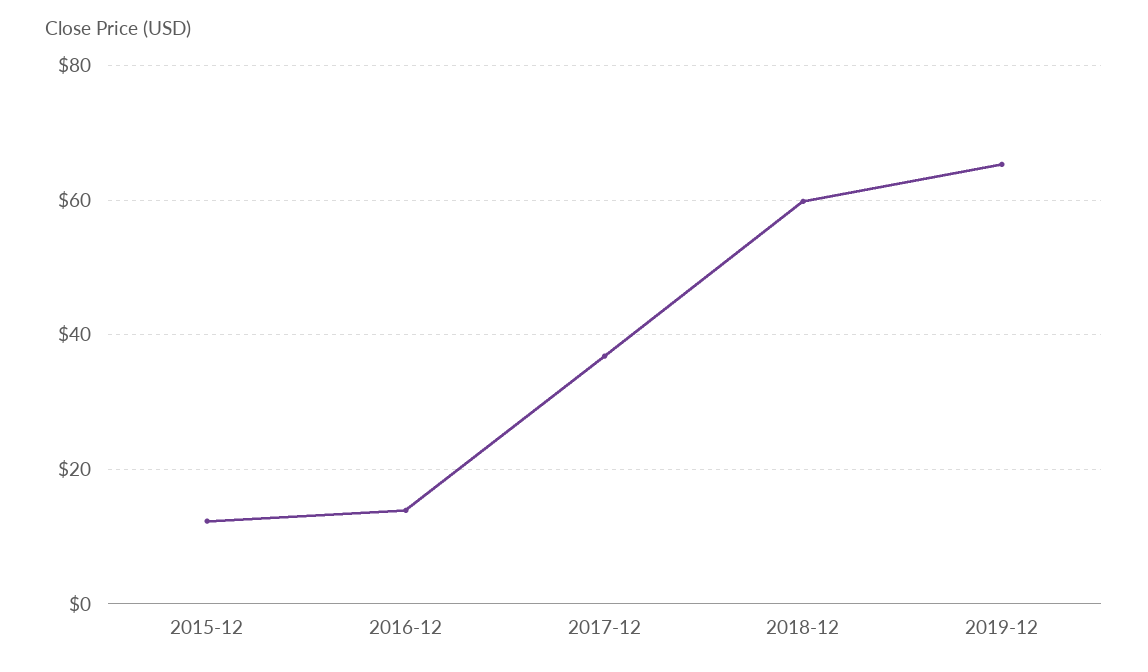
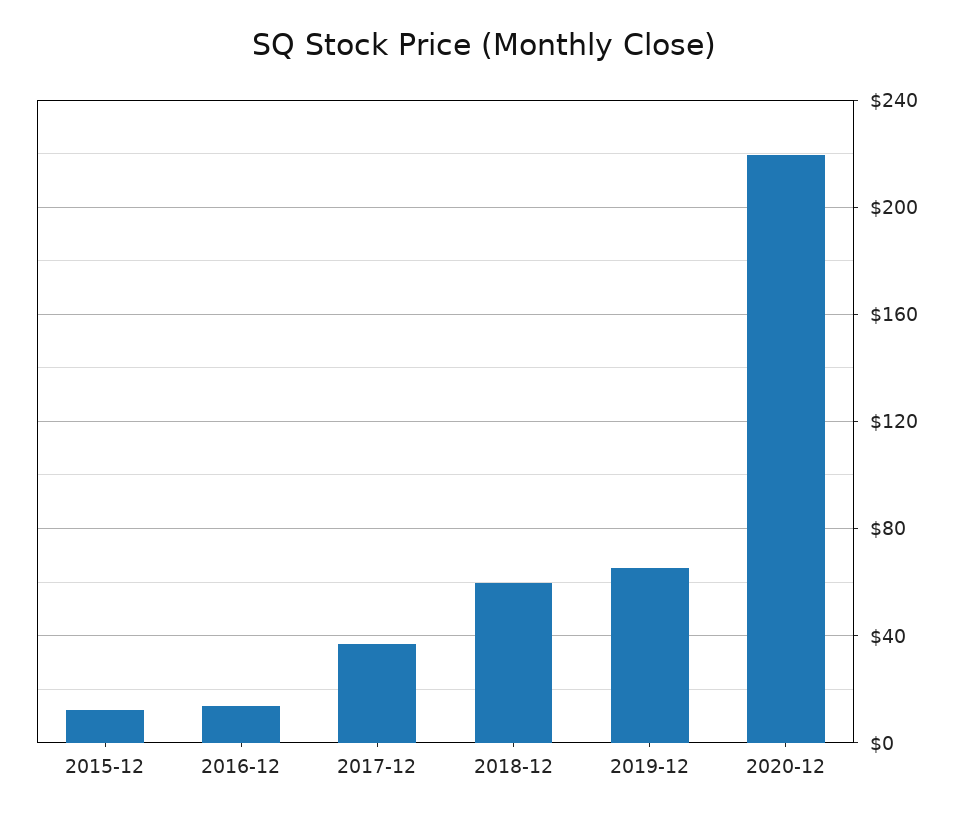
2020-12: none -> 220

